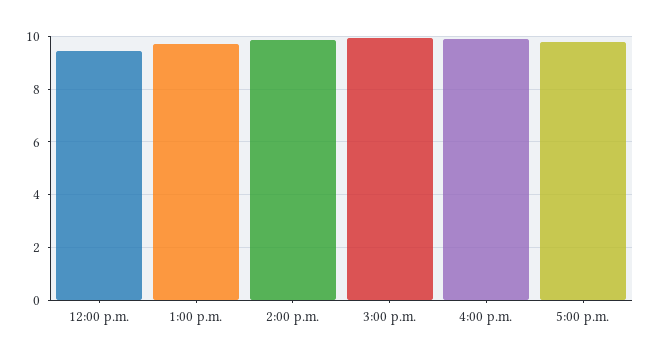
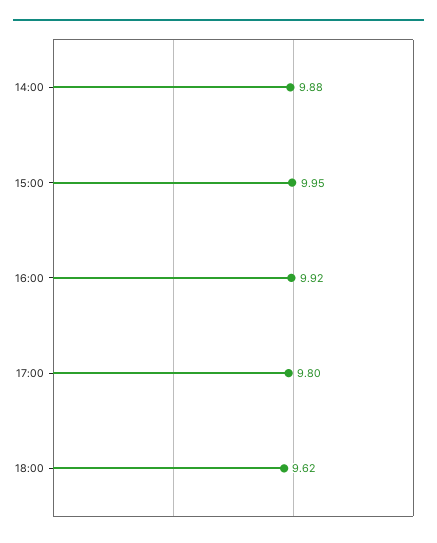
12:00 p.m.: 9.5 -> none
1:00 p.m.: 9.75 -> none
18:00: none -> 9.62

